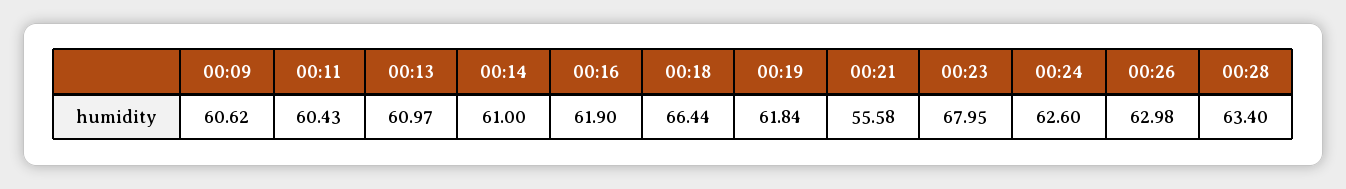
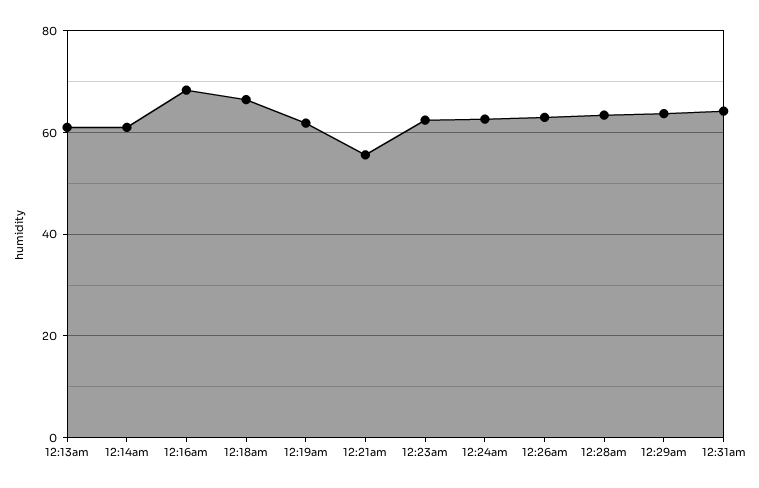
00:09: 60.62 -> none
00:11: 60.43 -> none
00:16: 61.9 -> 68
00:23: 67.95 -> 62
12:29am: none -> 64
12:31am: none -> 64

